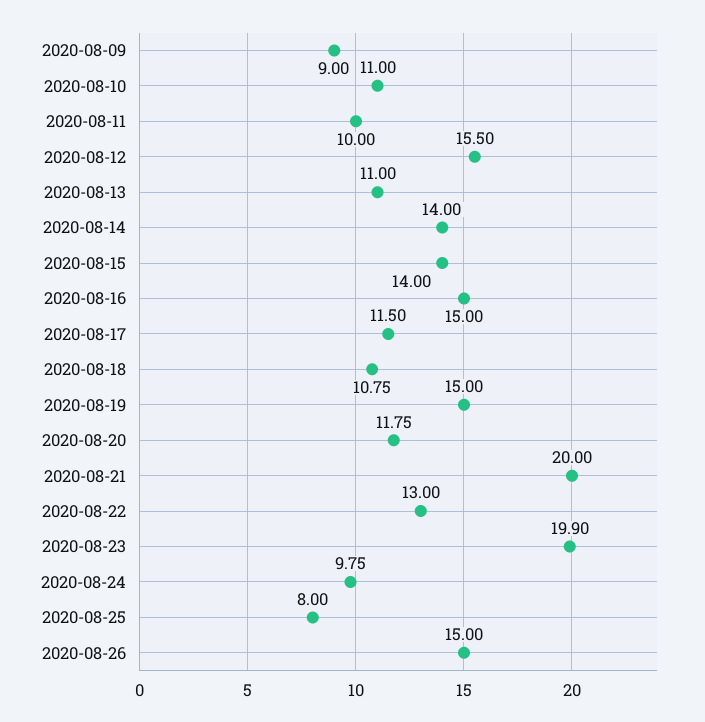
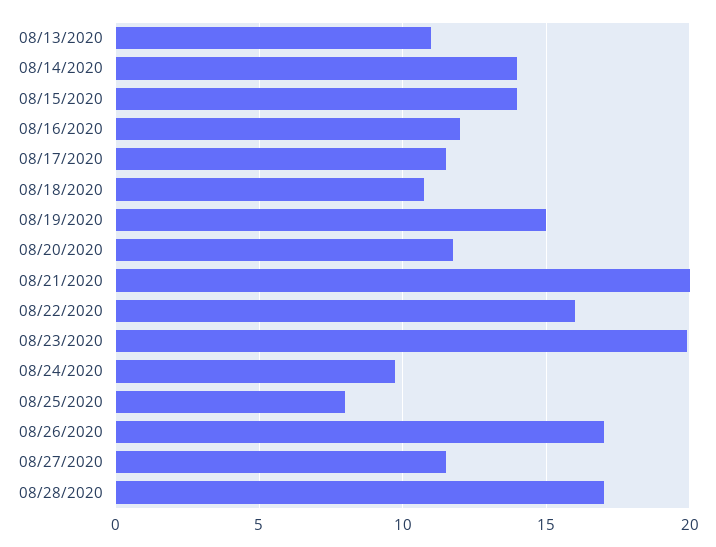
2020-08-09: 9 -> none
2020-08-10: 11 -> none
2020-08-11: 10 -> none
2020-08-12: 15.5 -> none
2020-08-16: 15 -> 12
2020-08-22: 13 -> 16
2020-08-26: 15 -> 17
08/27/2020: none -> 11.5
08/28/2020: none -> 17

